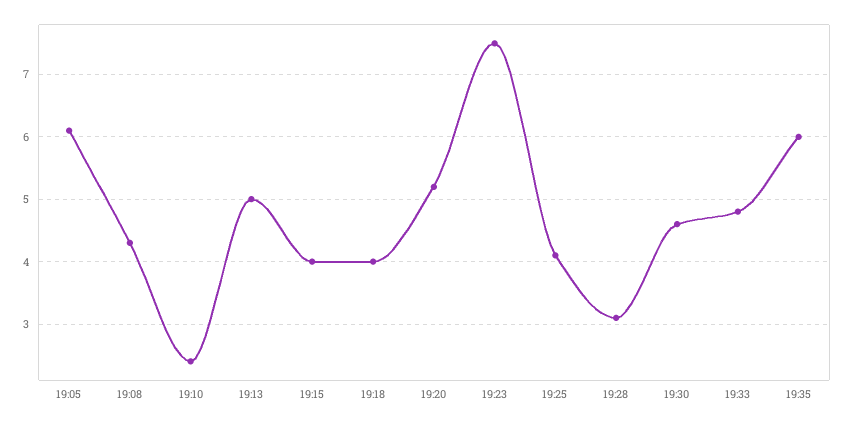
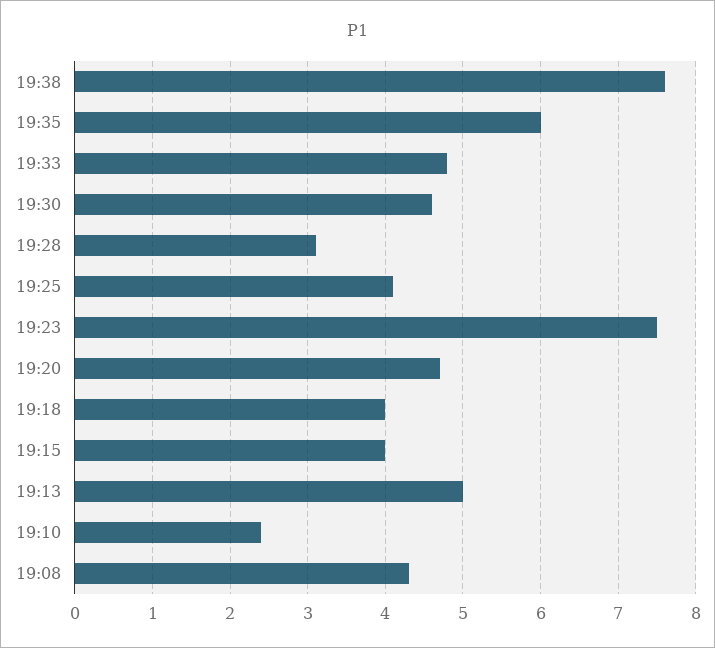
19:05: 6.1 -> none
19:20: 5.2 -> 4.7
19:38: none -> 7.6

